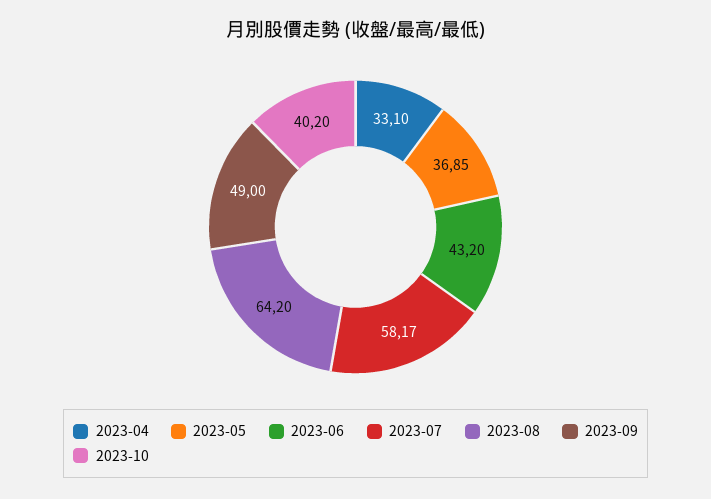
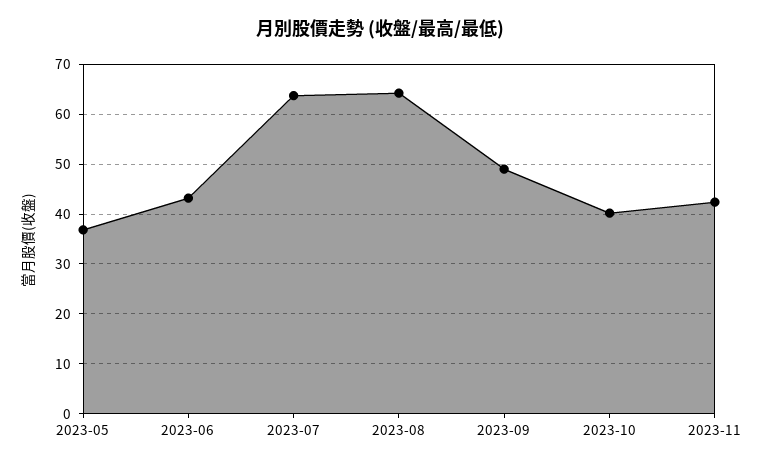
2023-04: 33.1 -> none
2023-07: 58.17 -> 64
2023-11: none -> 42

